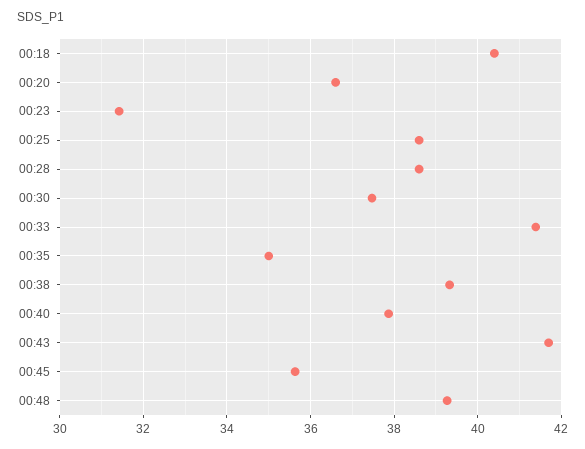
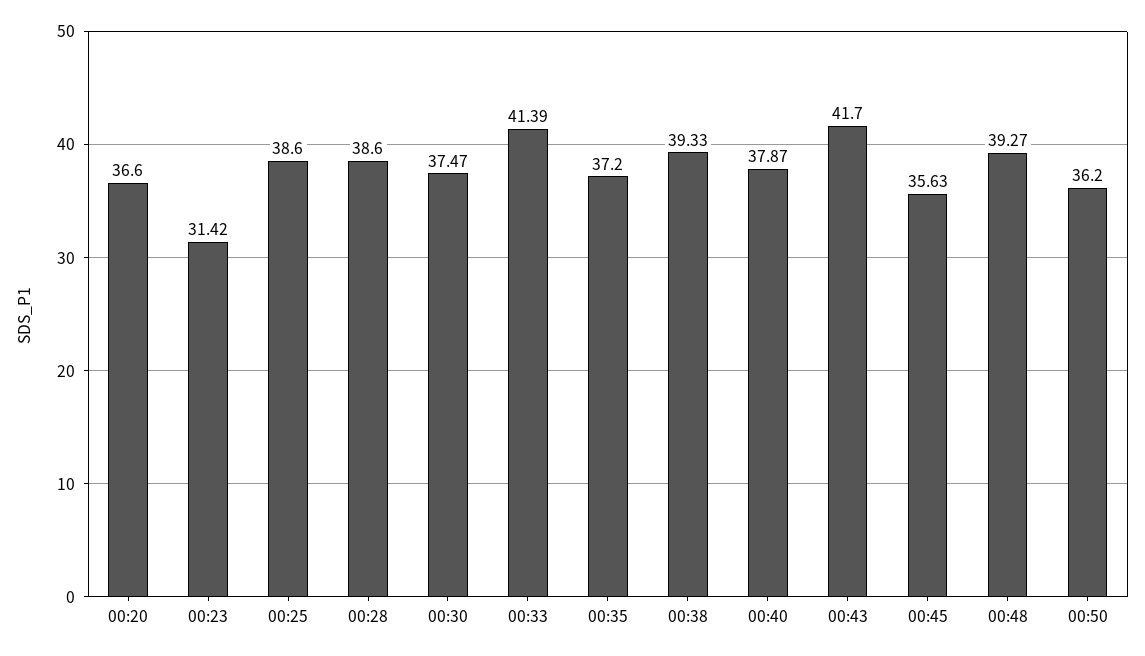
00:18: 40.4 -> none
00:35: 35 -> 37.2
00:50: none -> 36.2

